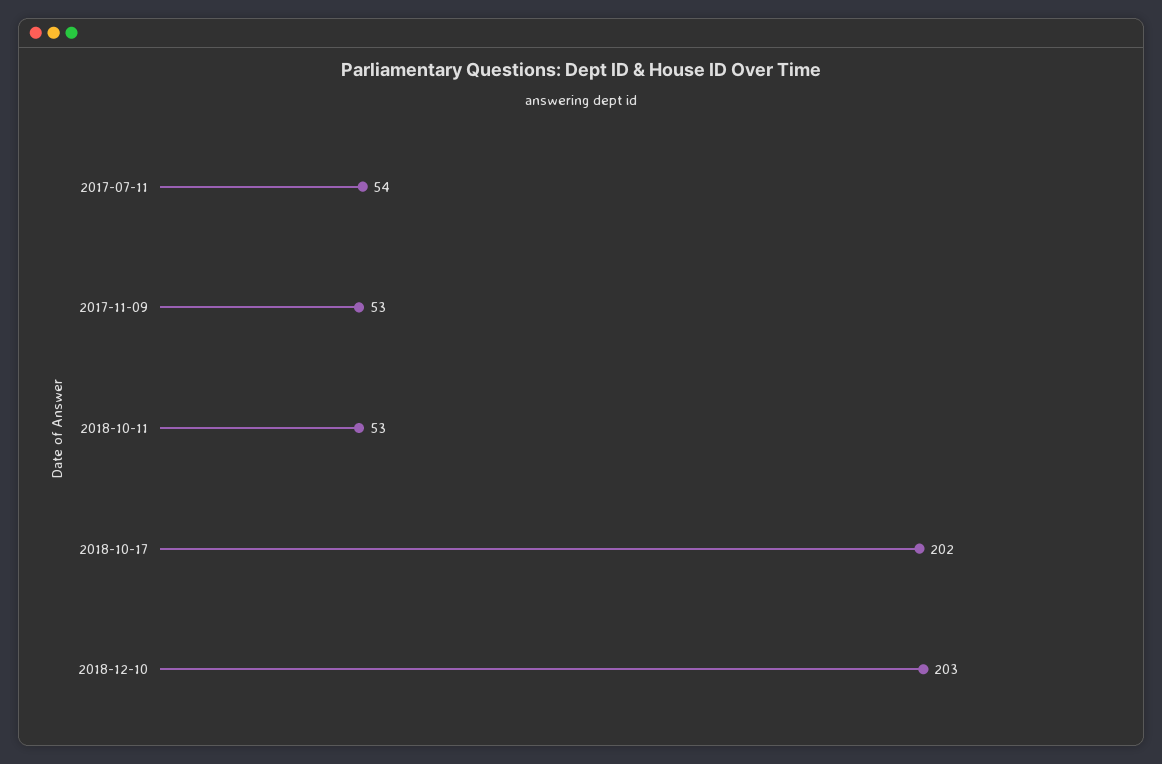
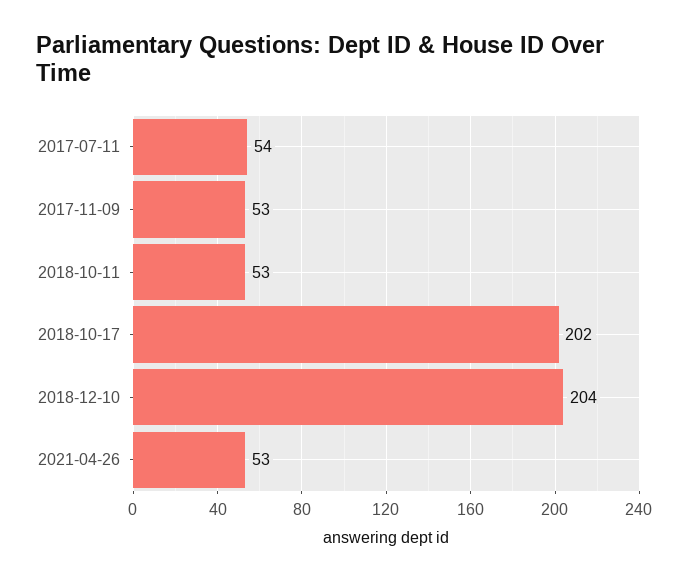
2018-12-10: 203 -> 204
2021-04-26: none -> 53

